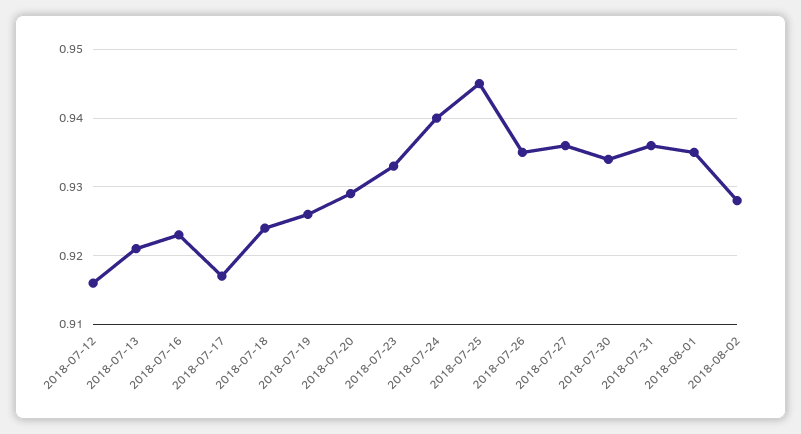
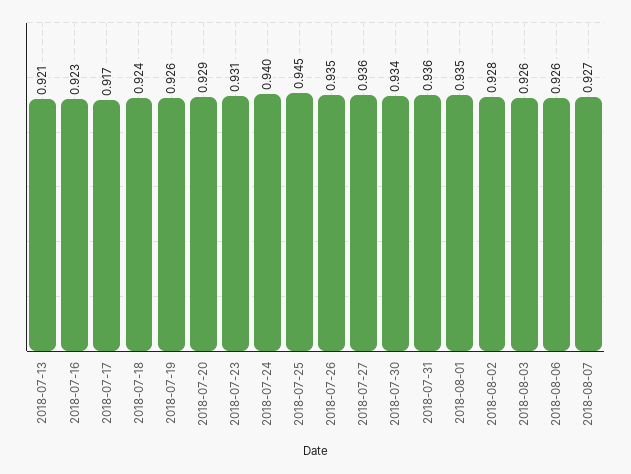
2018-07-12: 0.916 -> none
2018-07-23: 0.933 -> 0.931
2018-08-03: none -> 0.926
2018-08-06: none -> 0.926
2018-08-07: none -> 0.927

